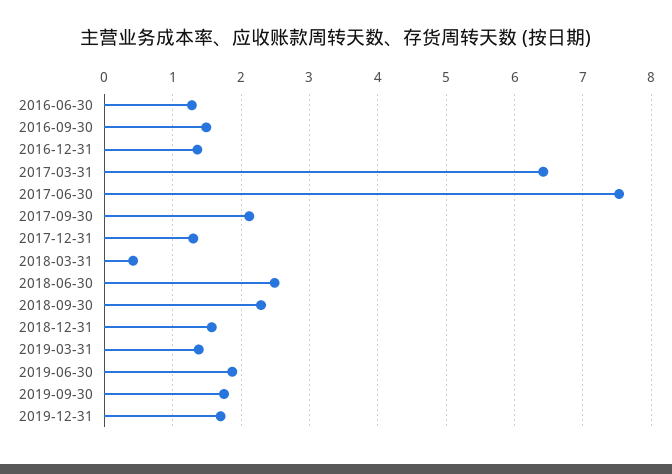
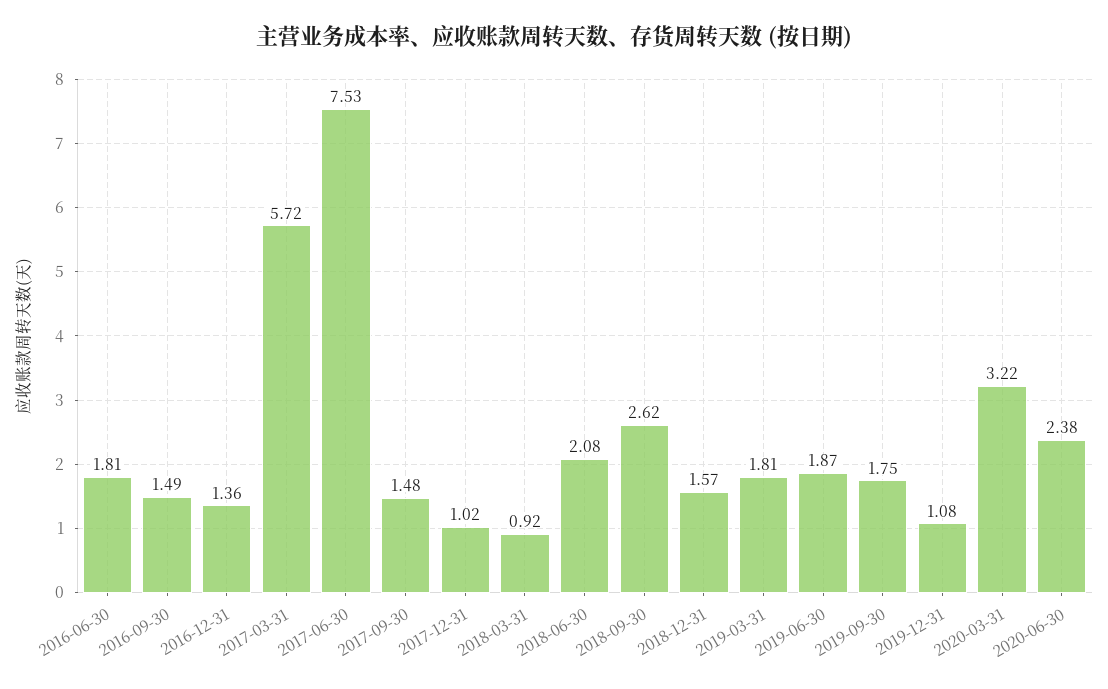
2016-06-30: 1.3 -> 1.81
2017-03-31: 6.4 -> 5.72
2017-09-30: 2.1 -> 1.48
2017-12-31: 1.3 -> 1.02
2018-03-31: 0.4 -> 0.92
2018-06-30: 2.5 -> 2.08
2018-09-30: 2.3 -> 2.62
2019-03-31: 1.4 -> 1.81
2019-12-31: 1.7 -> 1.08
2020-03-31: none -> 3.22
2020-06-30: none -> 2.38

